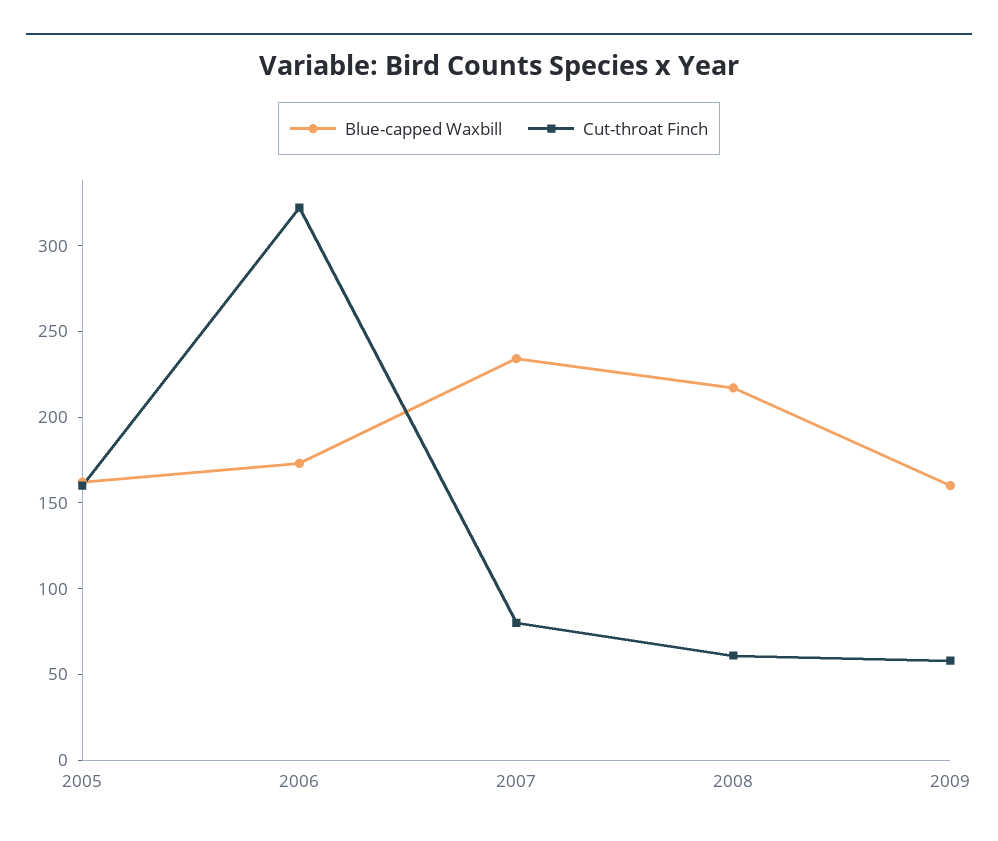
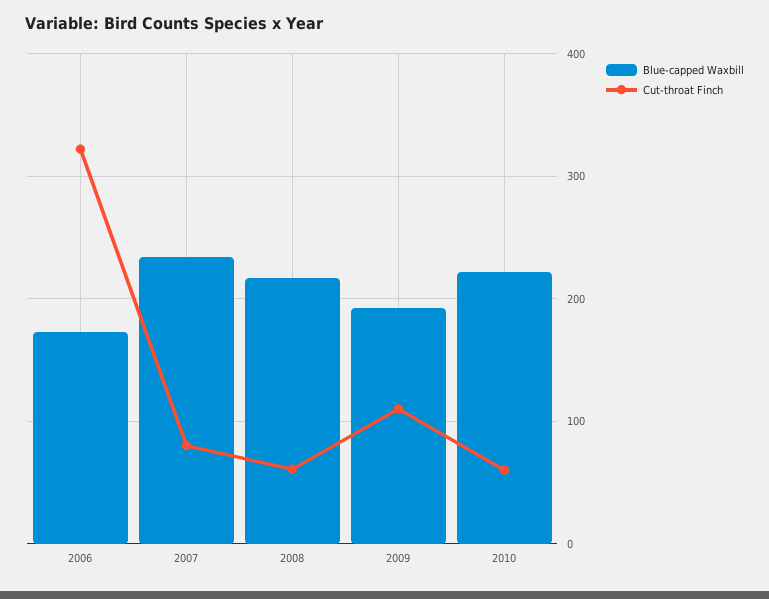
Blue-capped Waxbill, 2005: 160 -> none
Cut-throat Finch, 2005: 160 -> none
Blue-capped Waxbill, 2009: 160 -> 190
Cut-throat Finch, 2009: 60 -> 110
Blue-capped Waxbill, 2010: none -> 220
Cut-throat Finch, 2010: none -> 60

